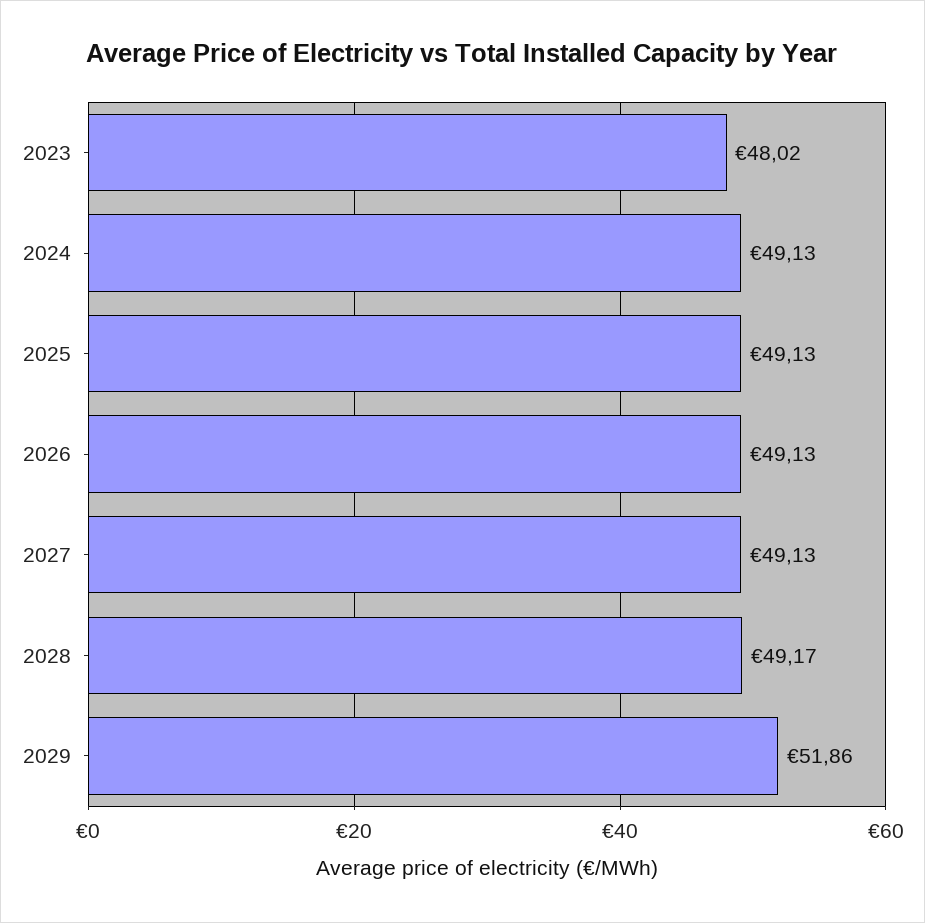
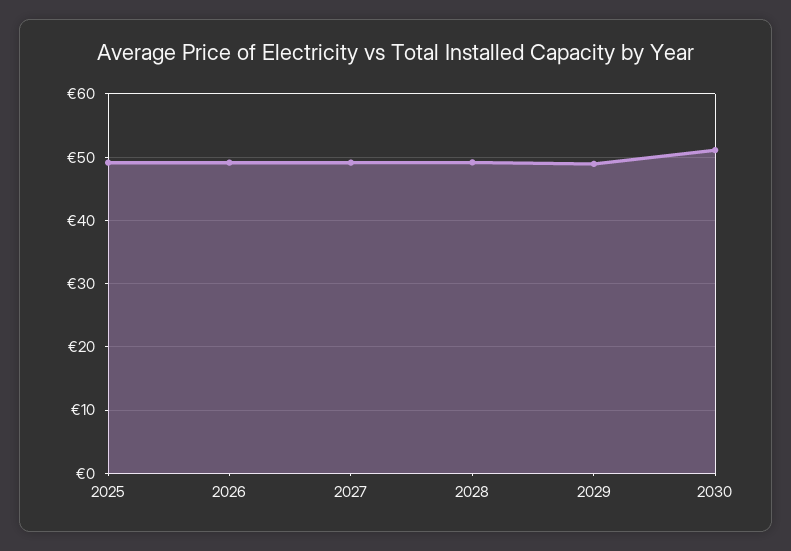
2023: 48.02 -> none
2024: 49.13 -> none
2029: 51.86 -> 49
2030: none -> 51

